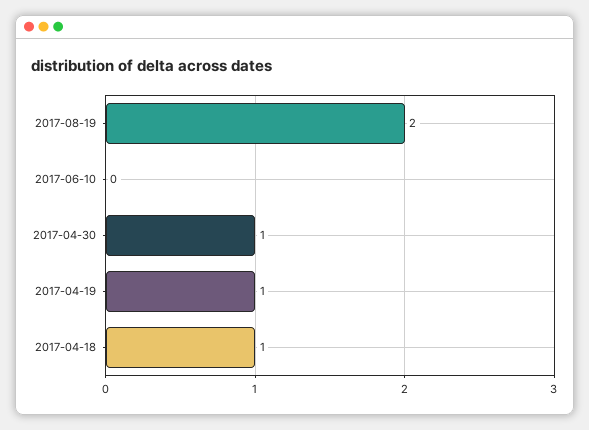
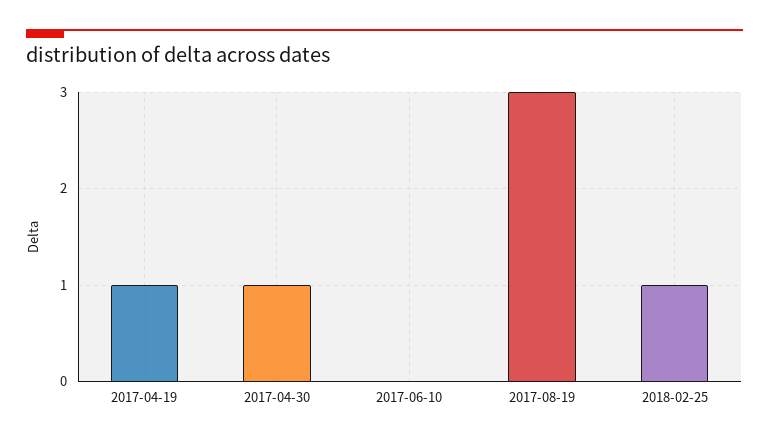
2017-08-19: 2 -> 3
2017-04-18: 1 -> none
2018-02-25: none -> 1

